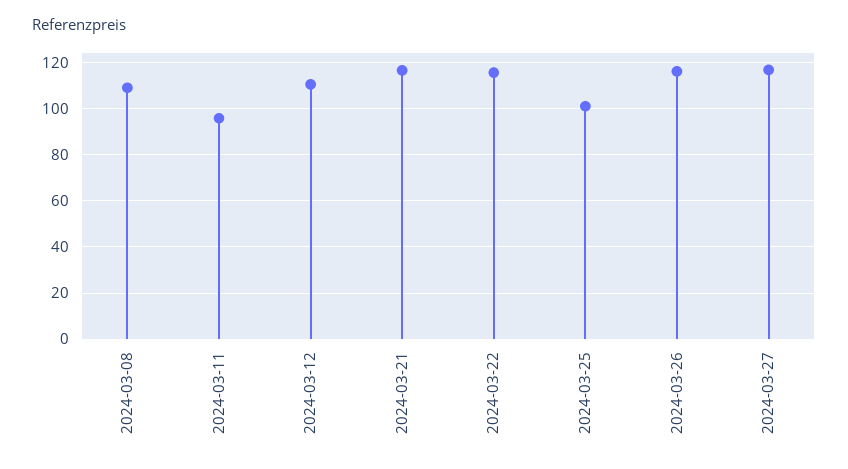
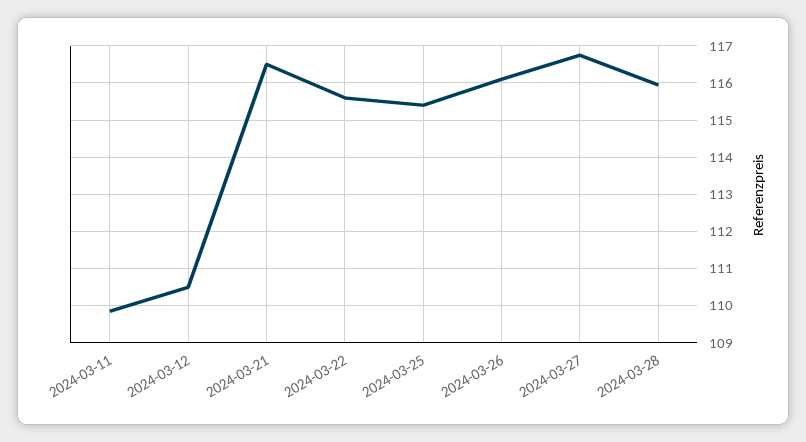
2024-03-08: 110 -> none
2024-03-11: 95 -> 109.8
2024-03-25: 100 -> 115.4
2024-03-28: none -> 116

